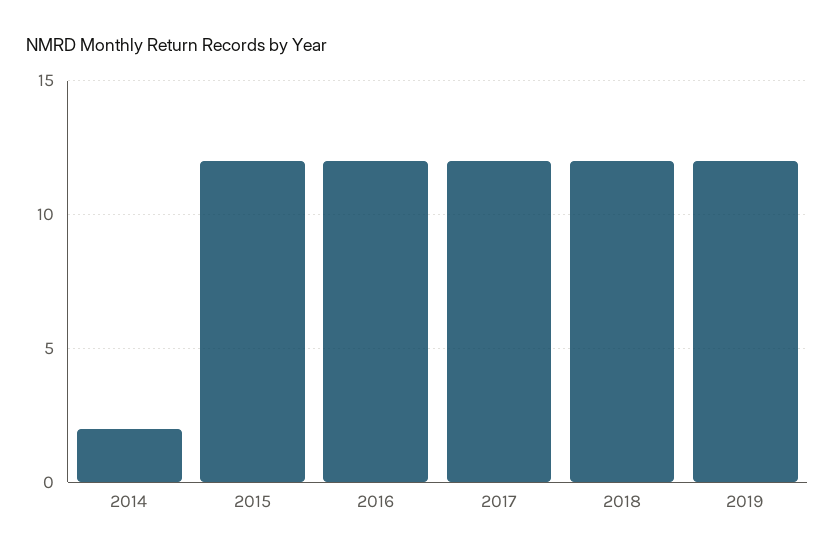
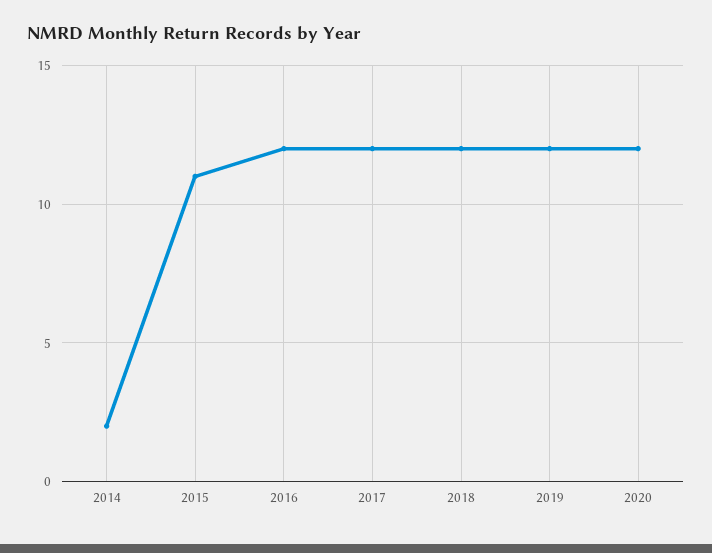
2015: 12 -> 11
2020: none -> 12

